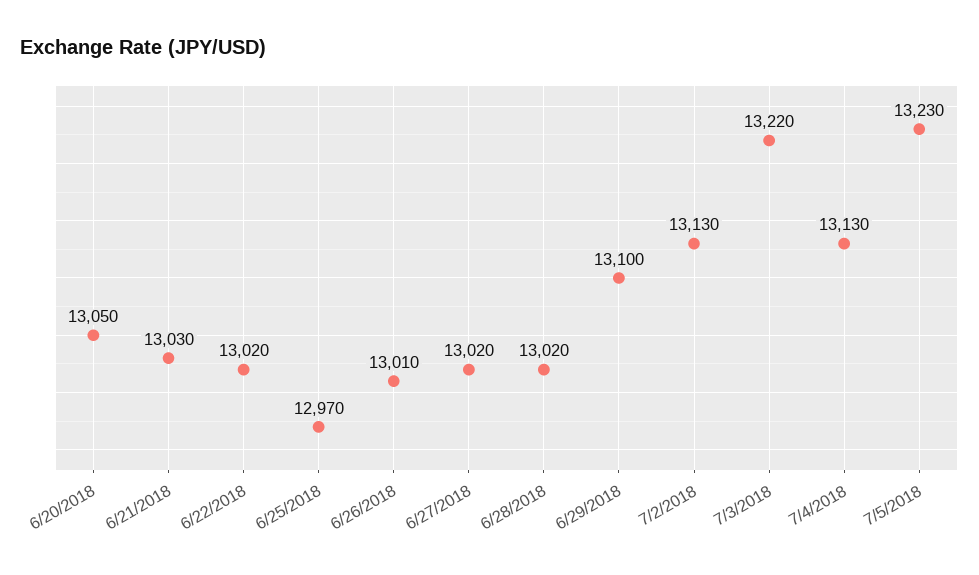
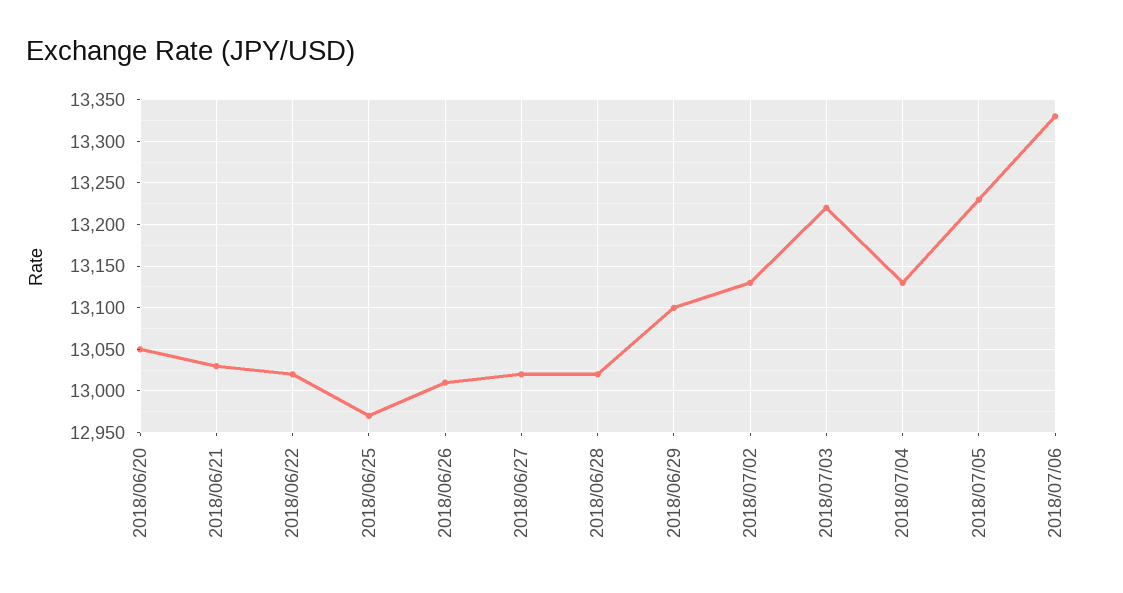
2018/07/06: none -> 13330

